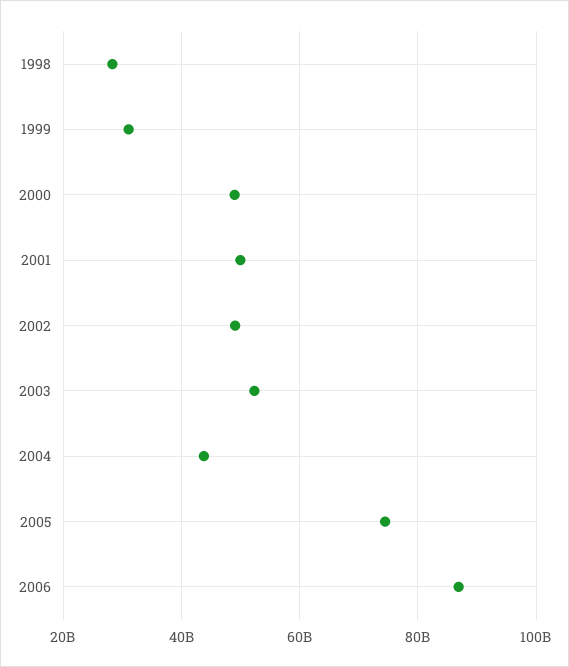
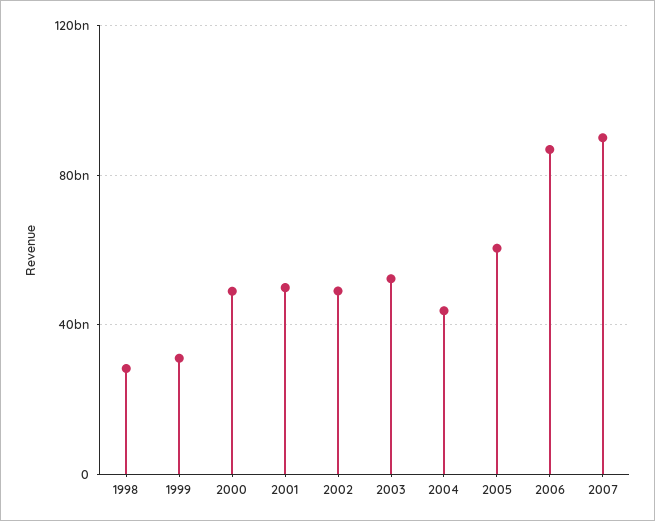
2005: 74000000000 -> 60000000000
2007: none -> 90000000000

